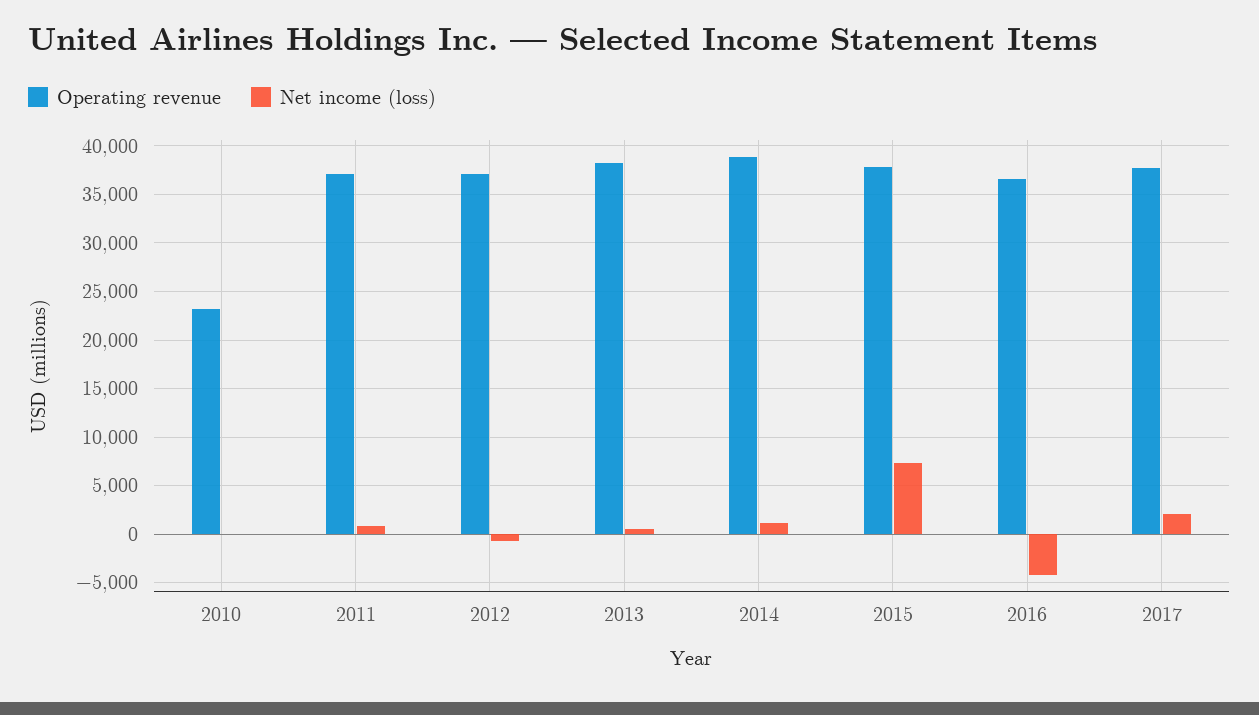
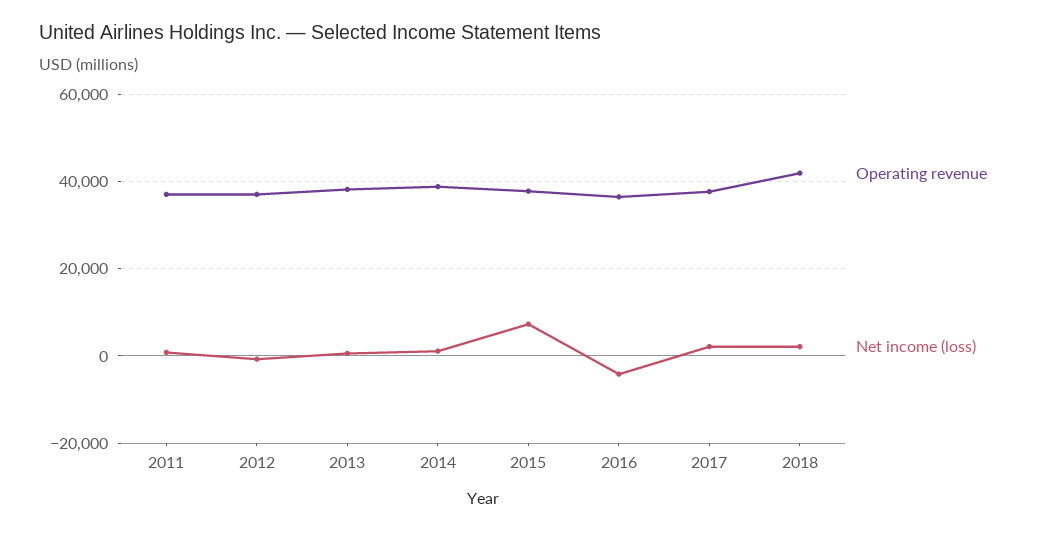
Operating revenue, 2010: 23000 -> none
Net income (loss), 2010: 0 -> none
Operating revenue, 2018: none -> 42000
Net income (loss), 2018: none -> 2000

